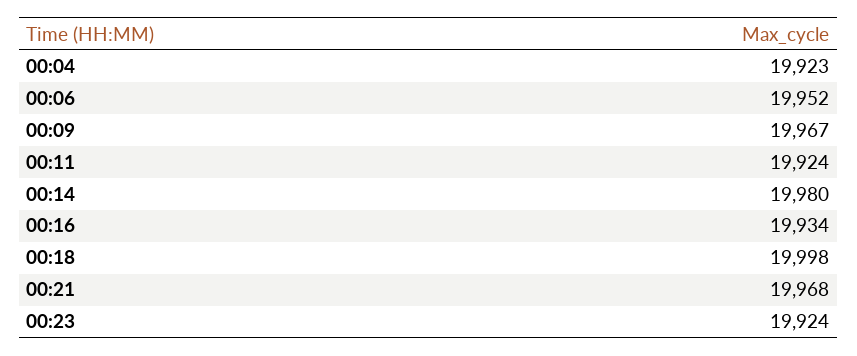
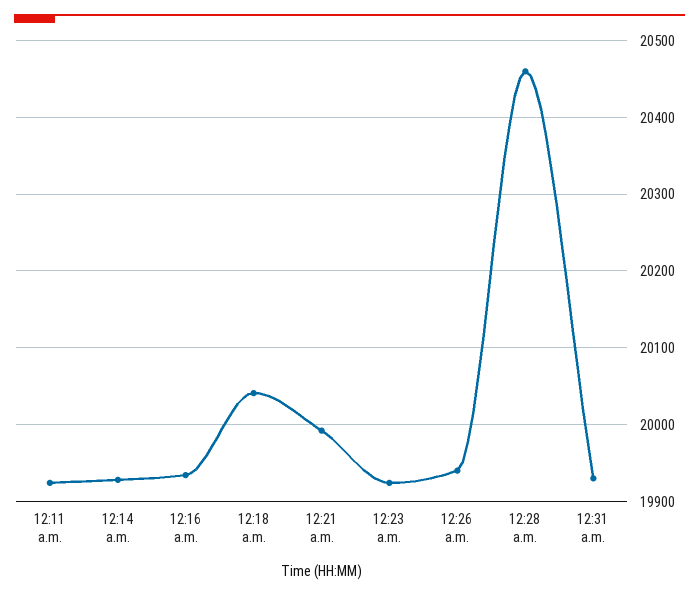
00:04: 19923 -> none
00:06: 19952 -> none
00:09: 19967 -> none
00:14: 19980 -> 19930
00:18: 19998 -> 20040
00:21: 19968 -> 19990
12:26 a.m.: none -> 19940
12:28 a.m.: none -> 20460
12:31 a.m.: none -> 19930

